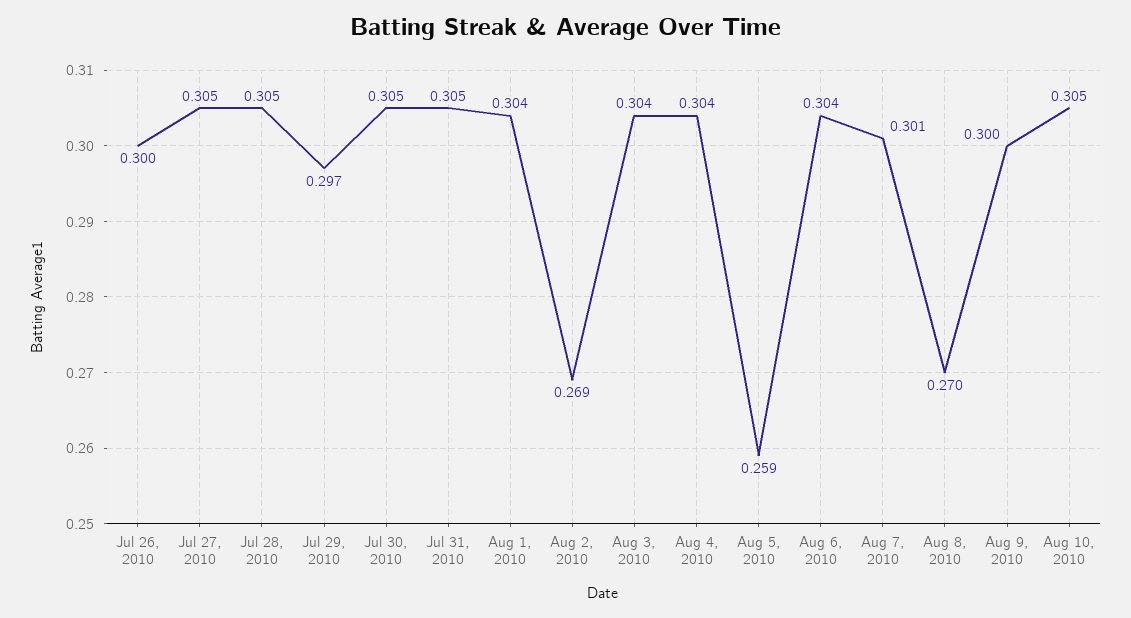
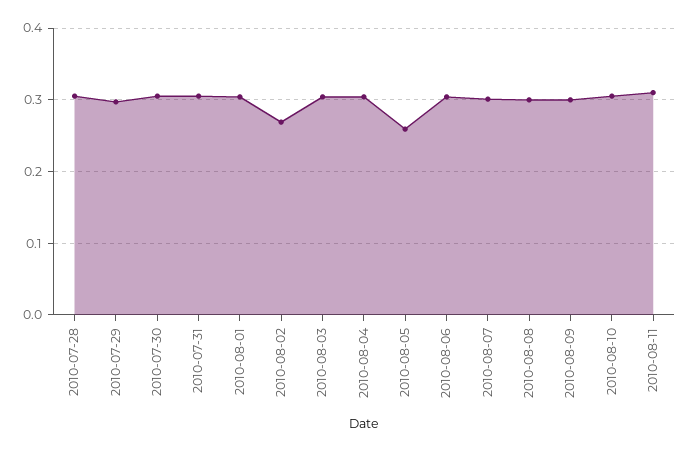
Jul 26, 2010: 0.3 -> none
Jul 27, 2010: 0.305 -> none
Aug 8, 2010: 0.27 -> 0.3
2010-08-11: none -> 0.31

